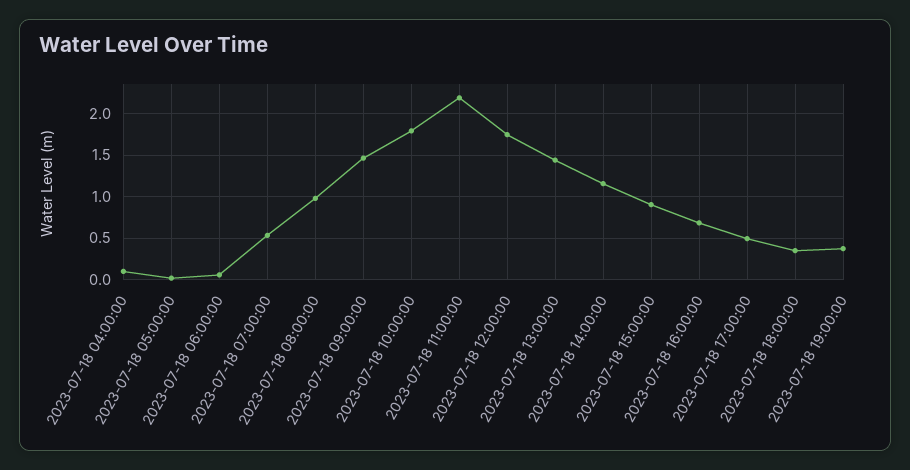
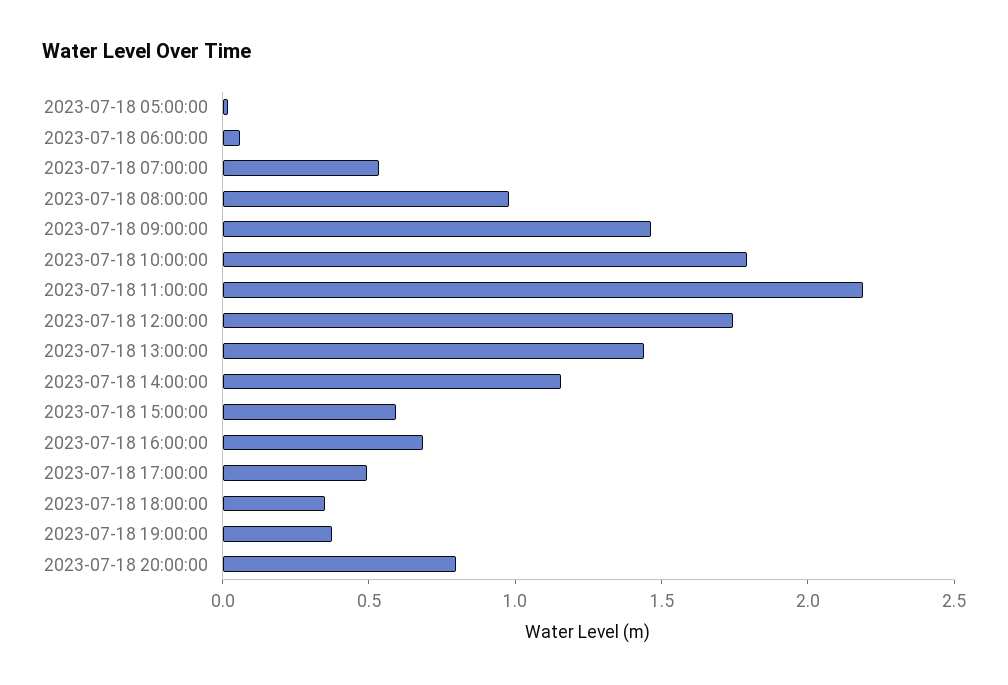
2023-07-18 04:00:00: 0.1 -> none
2023-07-18 15:00:00: 0.9 -> 0.6
2023-07-18 20:00:00: none -> 0.8

